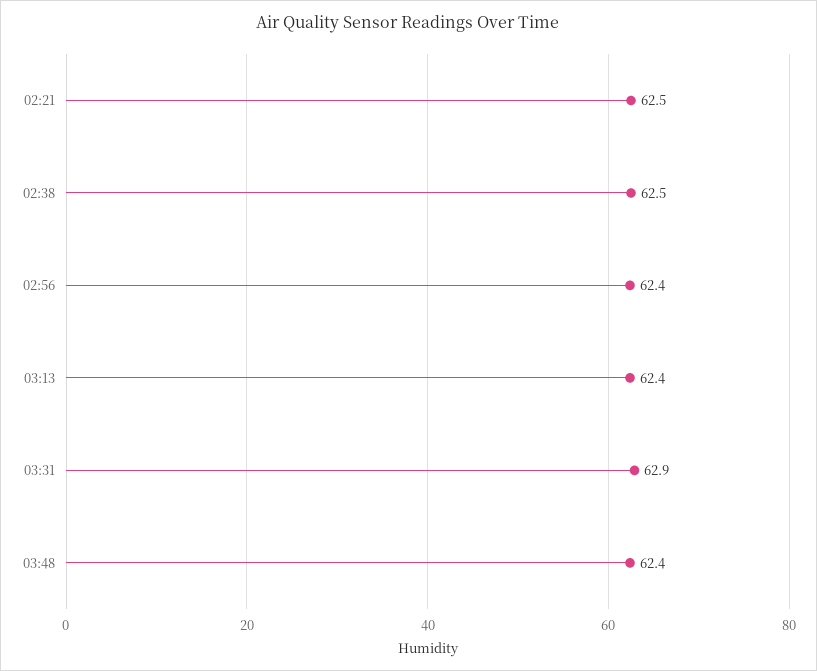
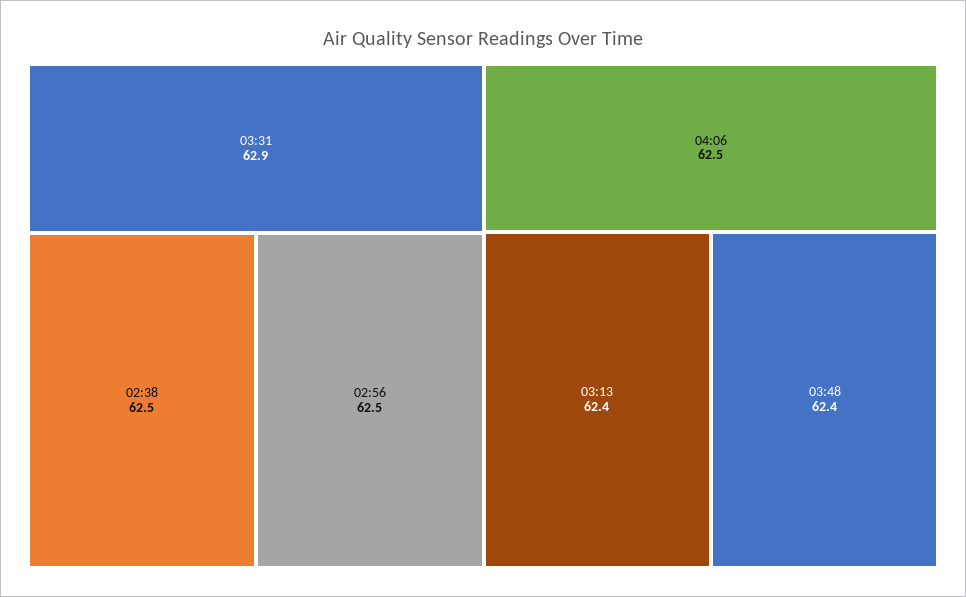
02:21: 62.5 -> none
02:56: 62.4 -> 62.5
04:06: none -> 62.5

